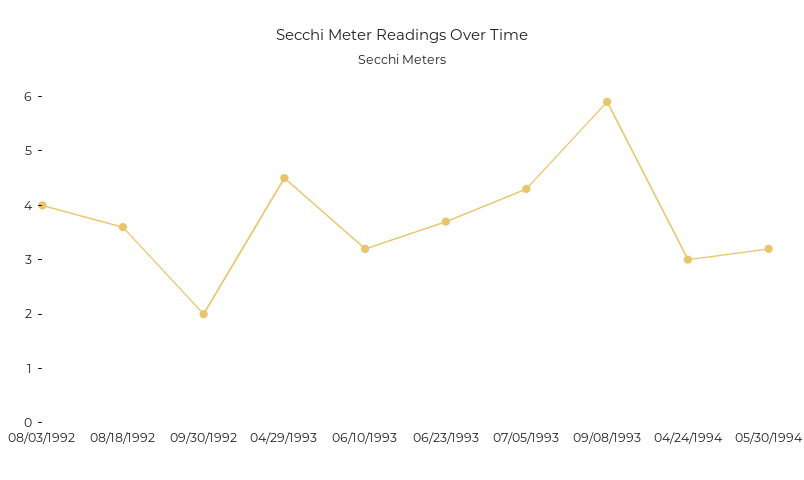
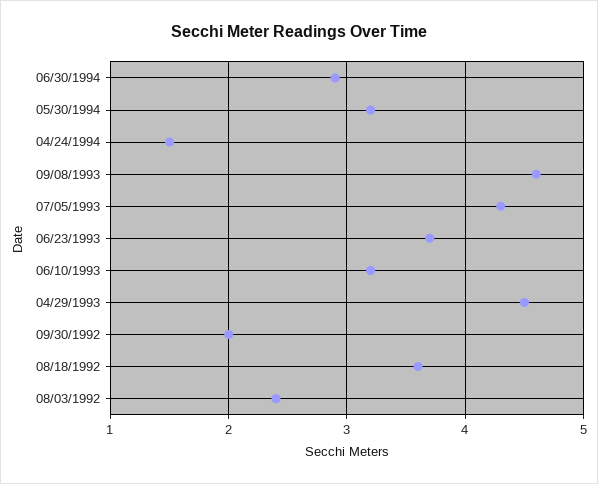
08/03/1992: 4 -> 2.4
09/08/1993: 6 -> 4.6
04/24/1994: 3 -> 1.5
06/30/1994: none -> 2.9

